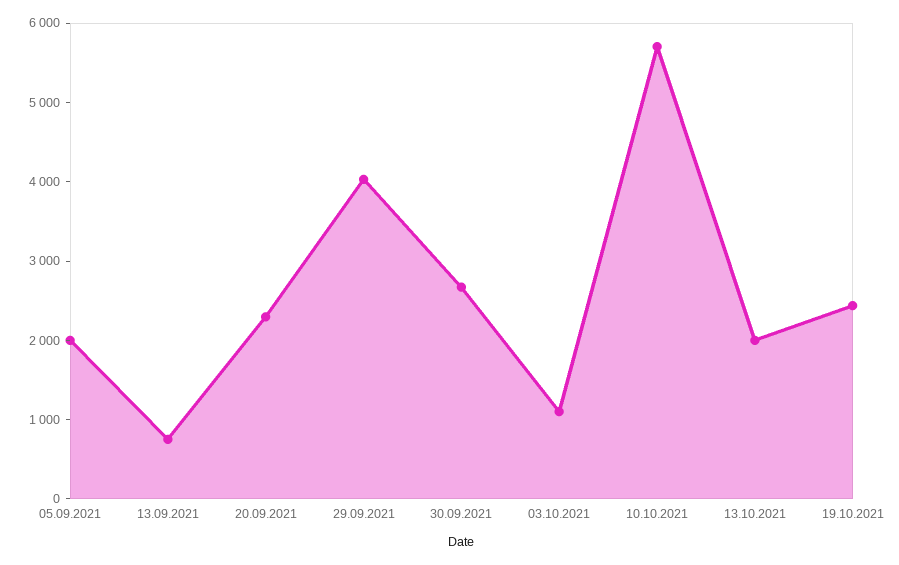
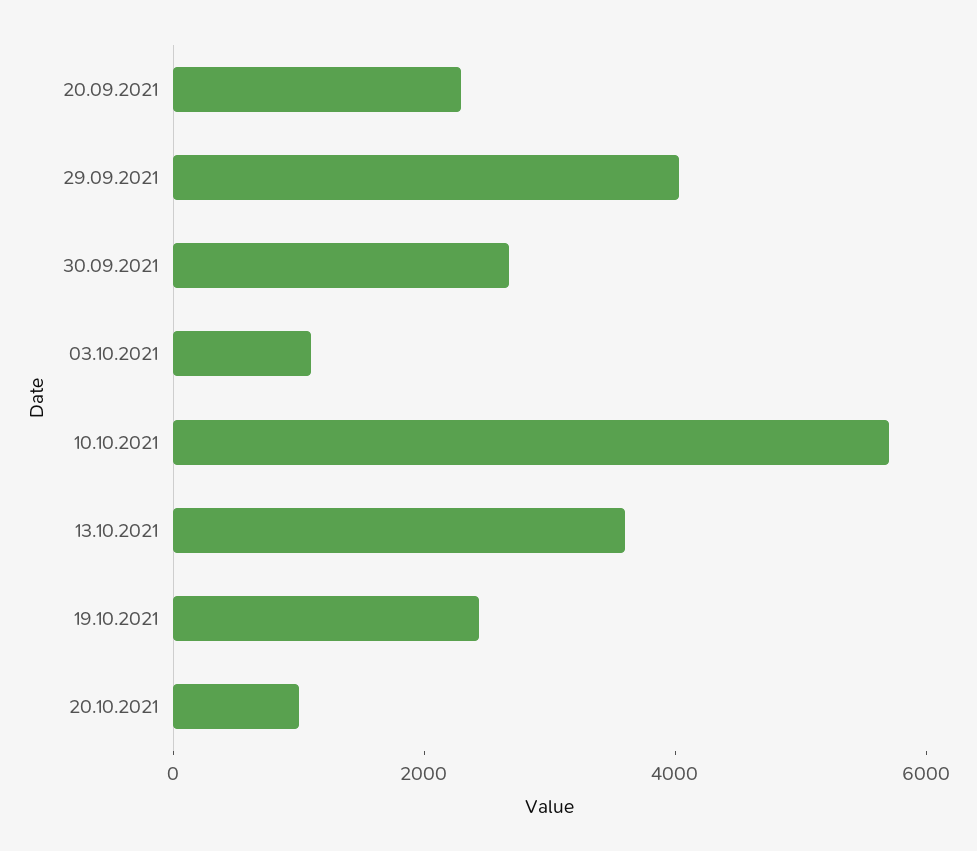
05.09.2021: 2000 -> none
13.09.2021: 800 -> none
13.10.2021: 2000 -> 3500
20.10.2021: none -> 1000

